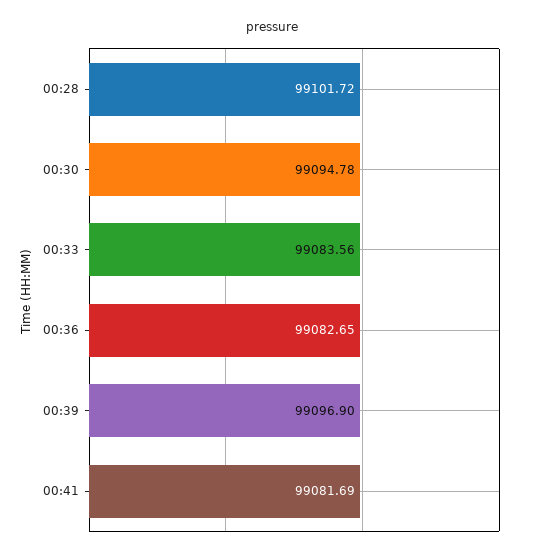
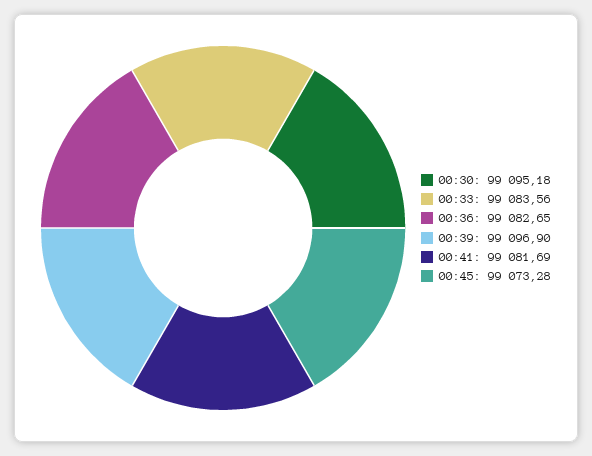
00:28: 99101.72 -> none
00:30: 99094.78 -> 99095.18
00:45: none -> 99073.28

